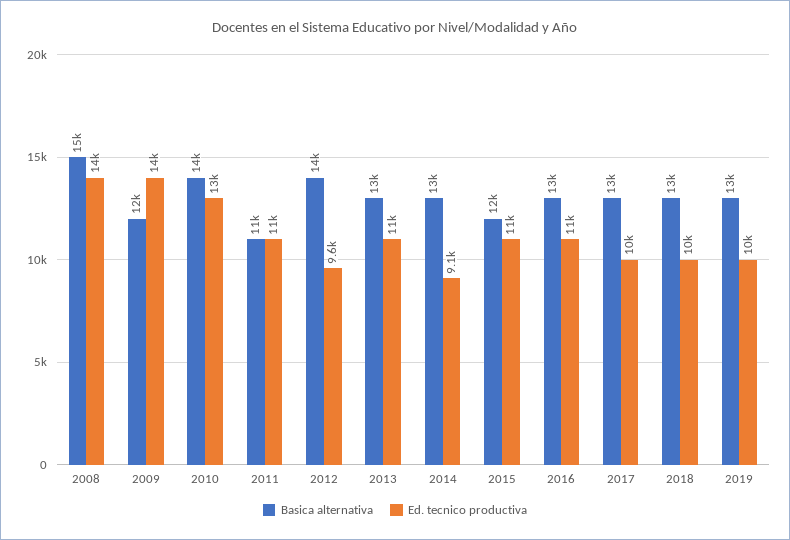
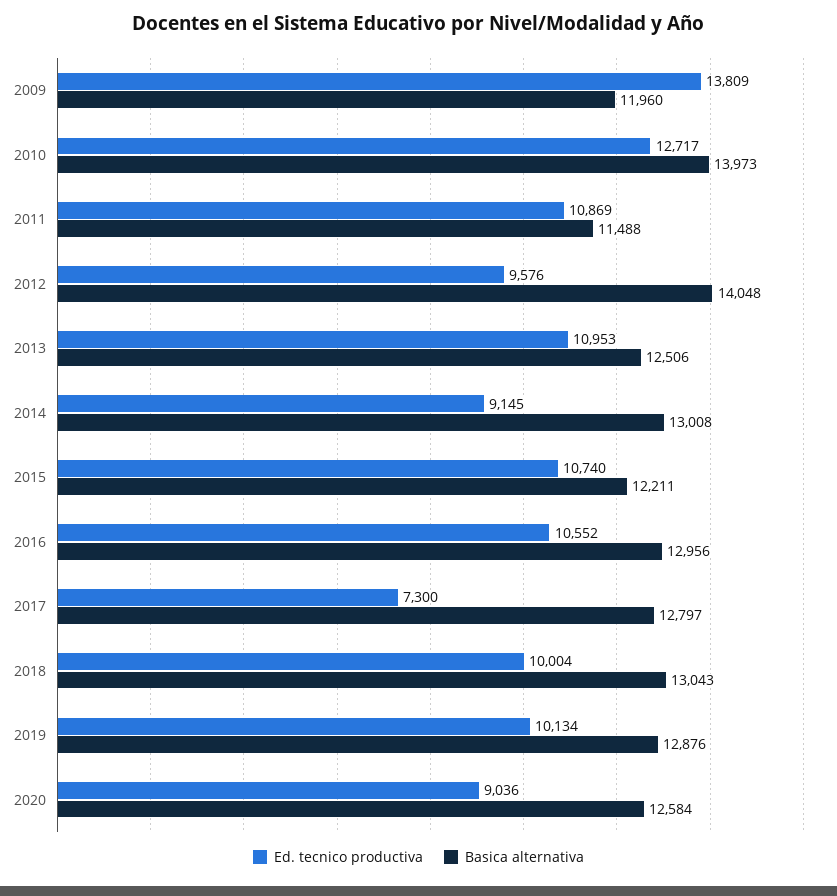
Basica alternativa, 2008: 15000 -> none
Ed. tecnico productiva, 2008: 14000 -> none
Ed. tecnico productiva, 2017: 10000 -> 7300
Ed. tecnico productiva, 2020: none -> 9036
Basica alternativa, 2020: none -> 12584

